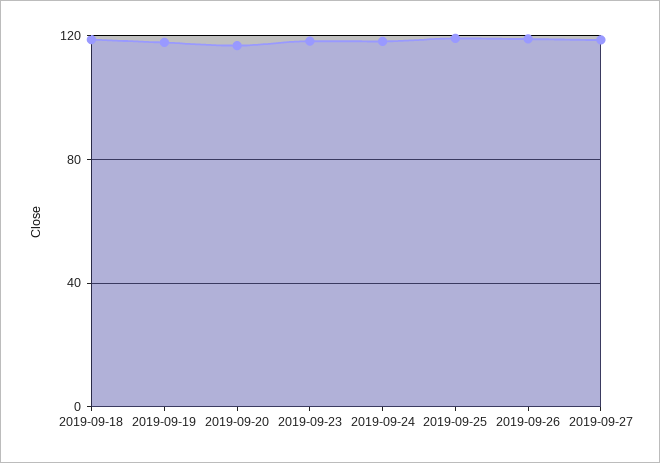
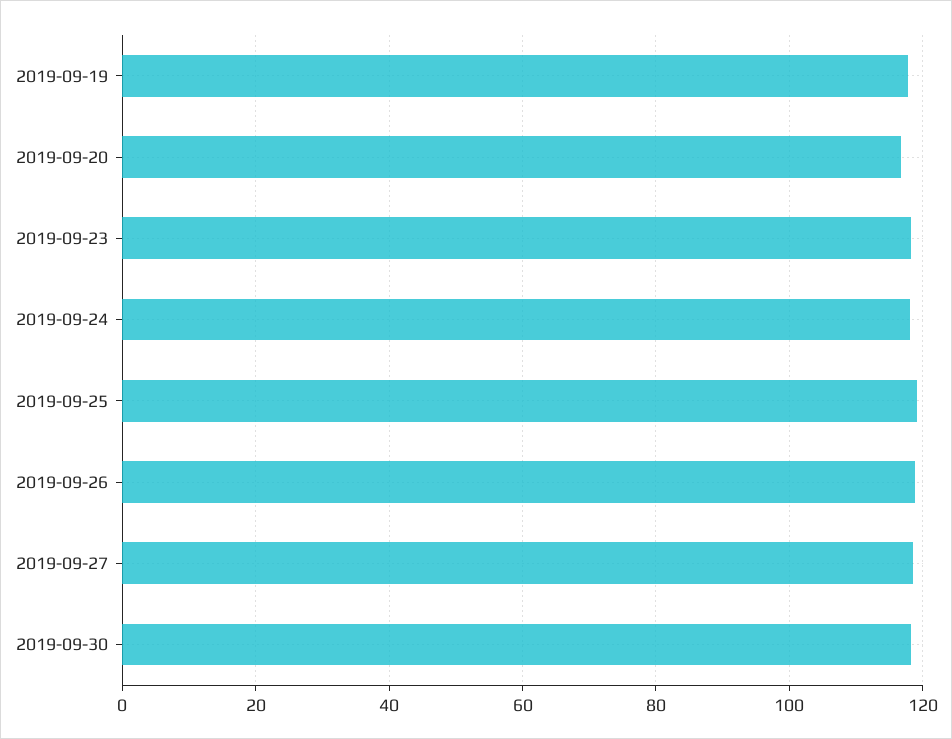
2019-09-18: 120 -> none
2019-09-30: none -> 118

